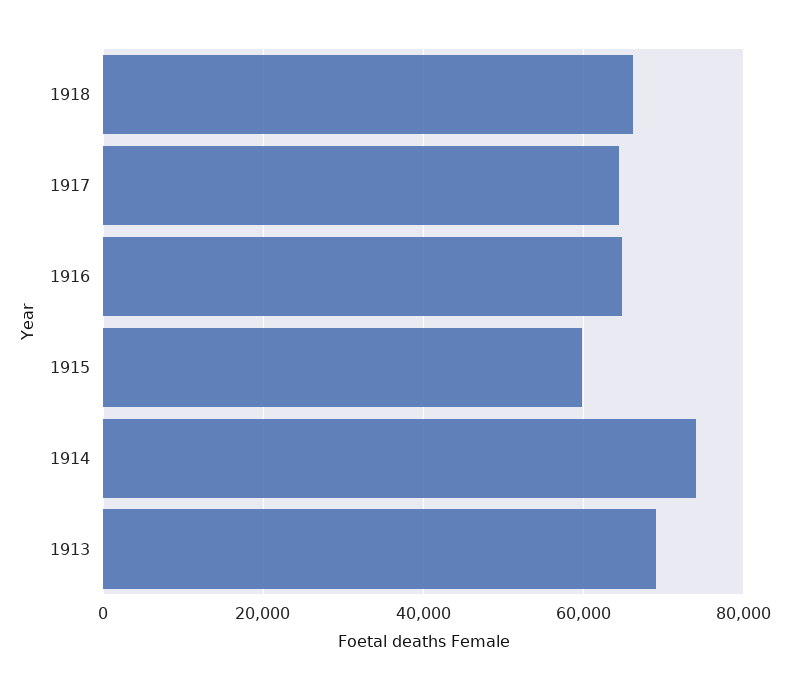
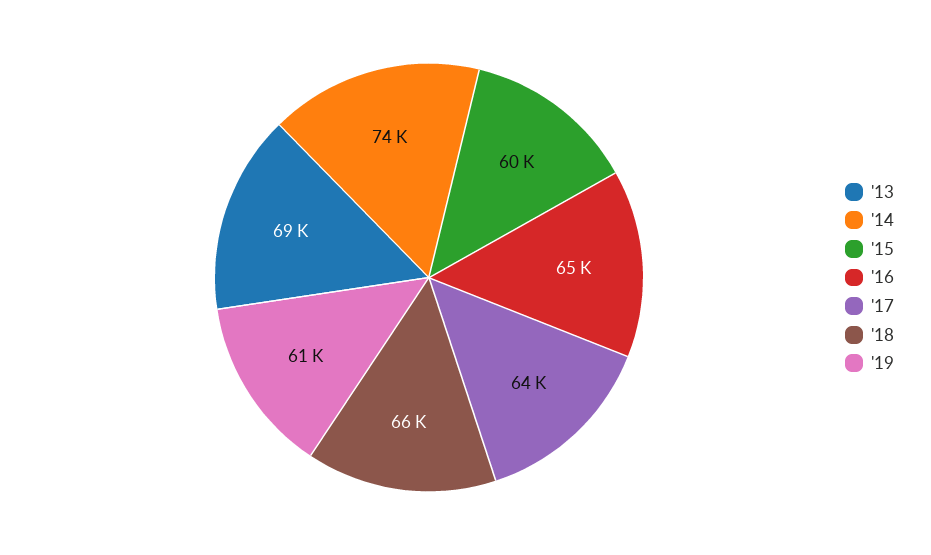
'19: none -> 61000

